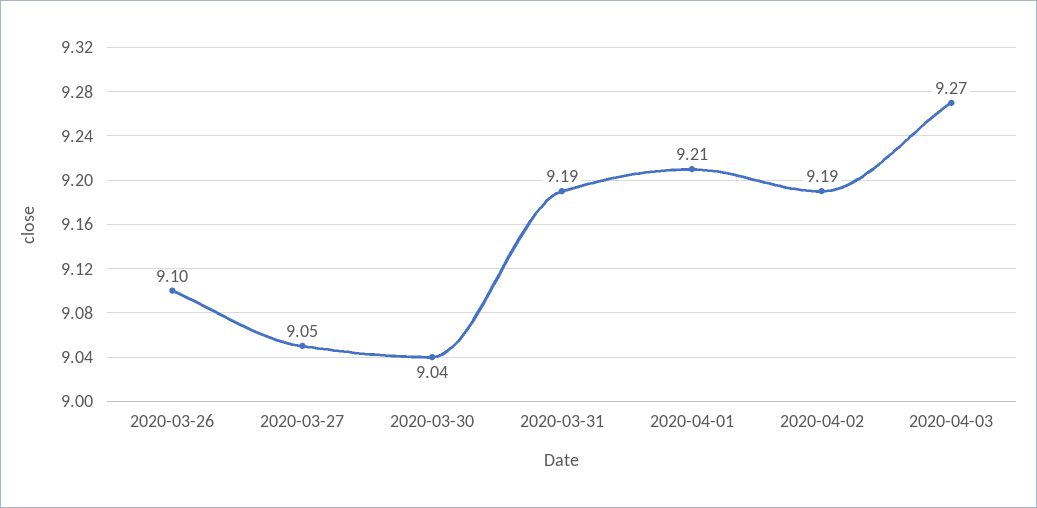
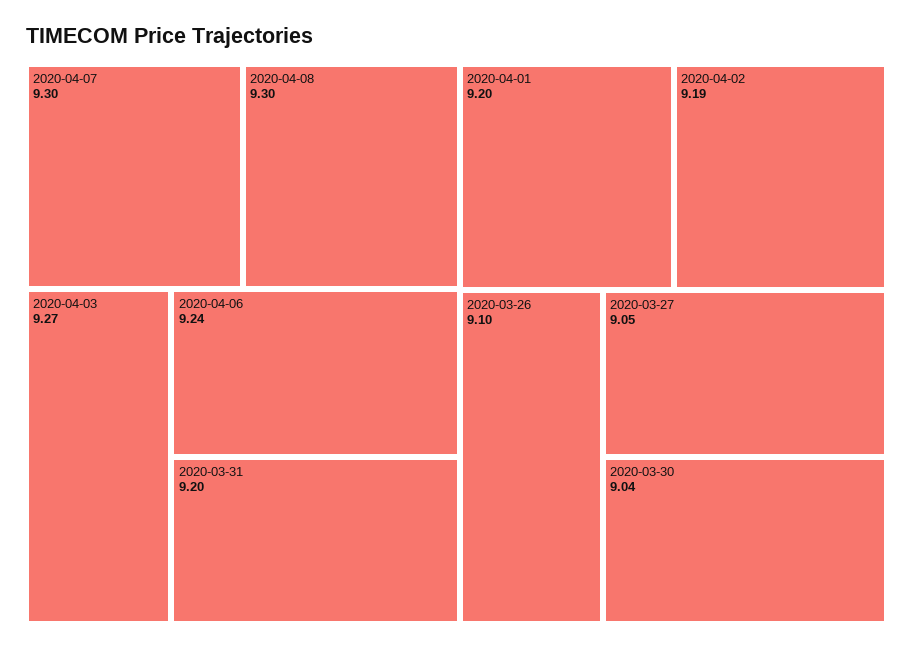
2020-03-31: 9.19 -> 9.2
2020-04-01: 9.21 -> 9.2
2020-04-07: none -> 9.3
2020-04-08: none -> 9.3
2020-04-06: none -> 9.24

